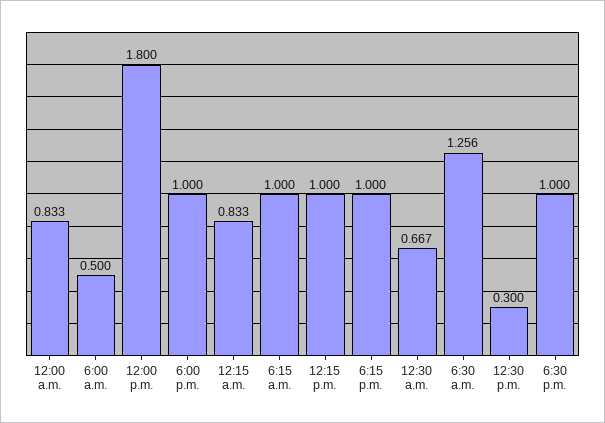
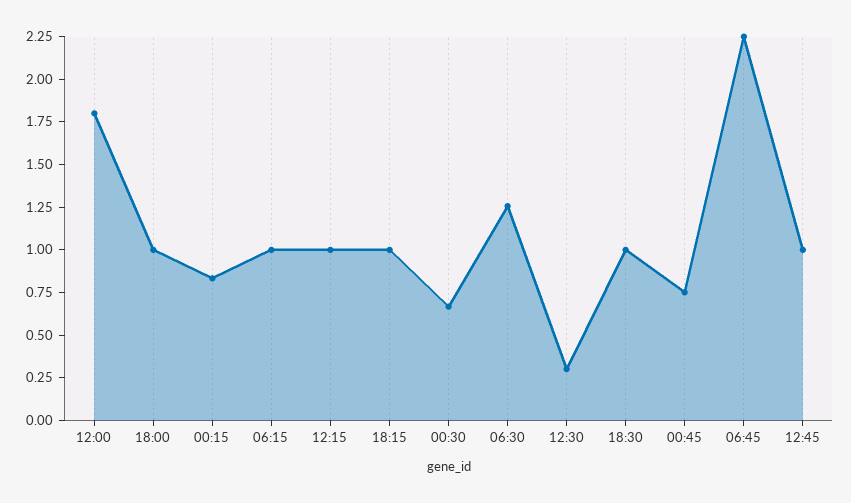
12:00 a.m.: 0.833 -> none
6:00 a.m.: 0.5 -> none
00:45: none -> 0.75
06:45: none -> 2.25
12:45: none -> 1

